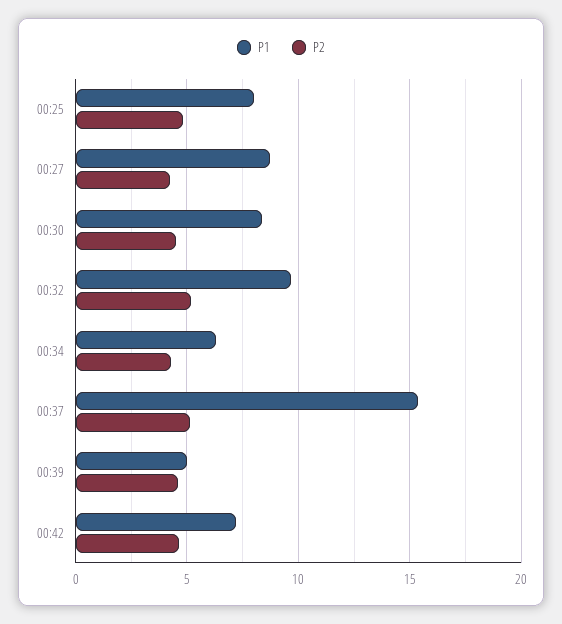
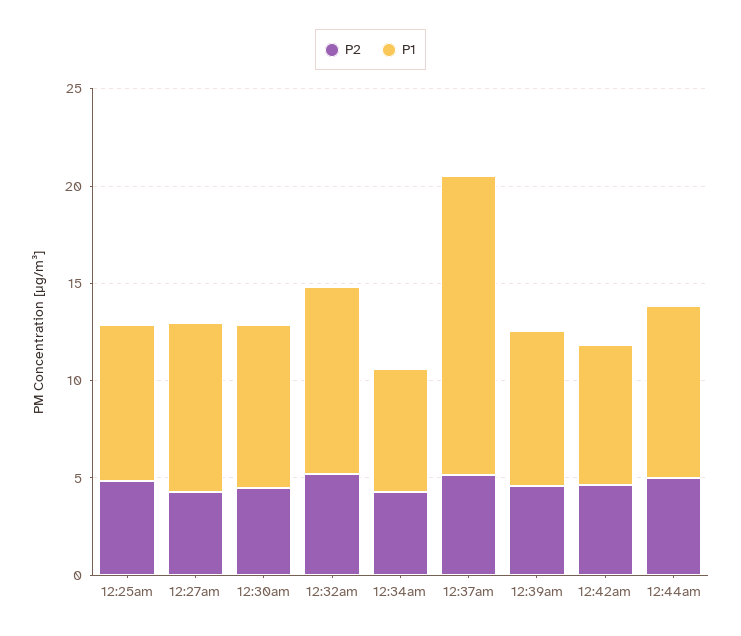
P1, 00:39: 5 -> 8
P2, 12:44am: none -> 5
P1, 12:44am: none -> 9

